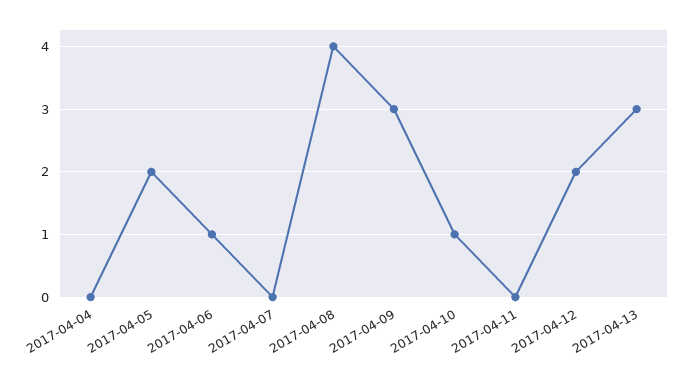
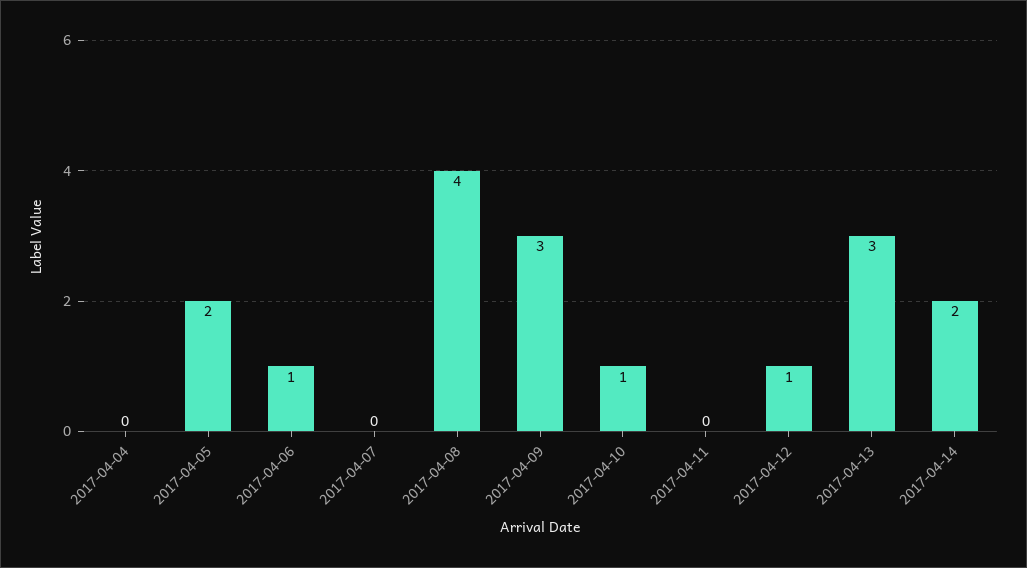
2017-04-12: 2 -> 1
2017-04-14: none -> 2

